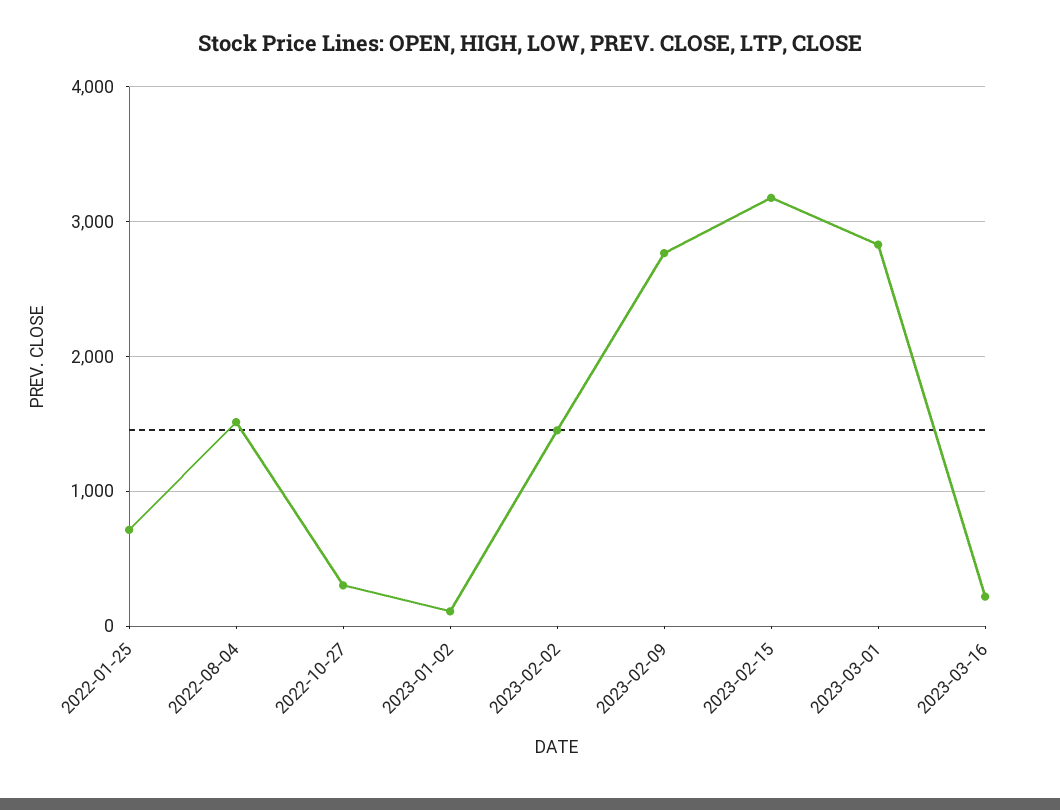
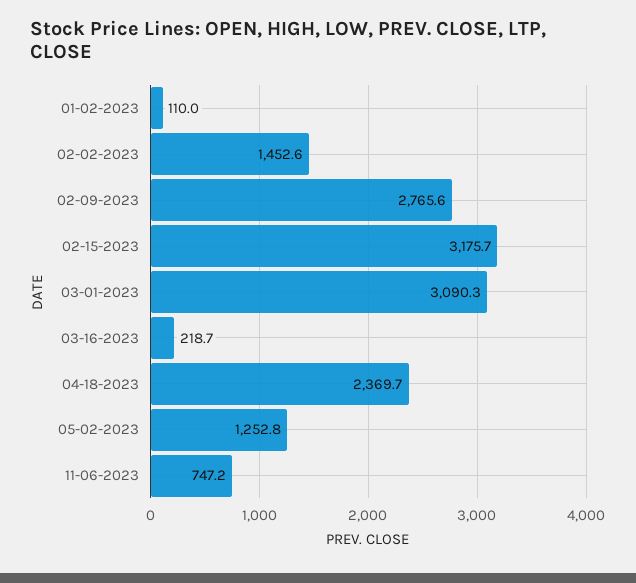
2022-01-25: 700 -> none
2022-08-04: 1500 -> none
2022-10-27: 300 -> none
2023-03-01: 2800 -> 3090.3
04-18-2023: none -> 2369.7
05-02-2023: none -> 1252.8
11-06-2023: none -> 747.2

